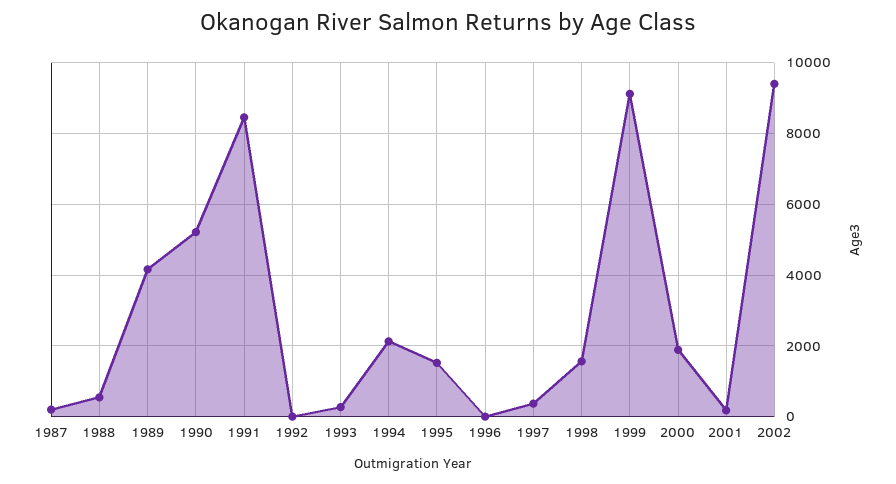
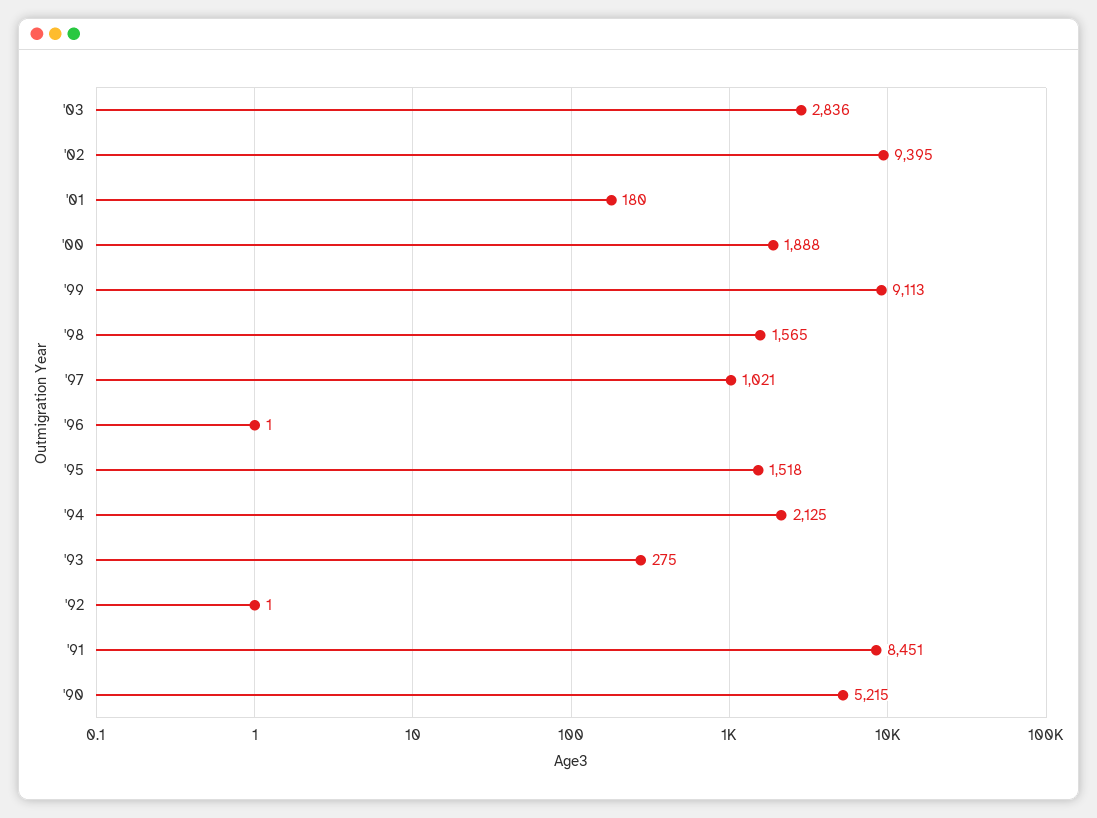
1987: 200 -> none
1988: 600 -> none
1989: 4200 -> none
1997: 400 -> 1021
'03: none -> 2836

